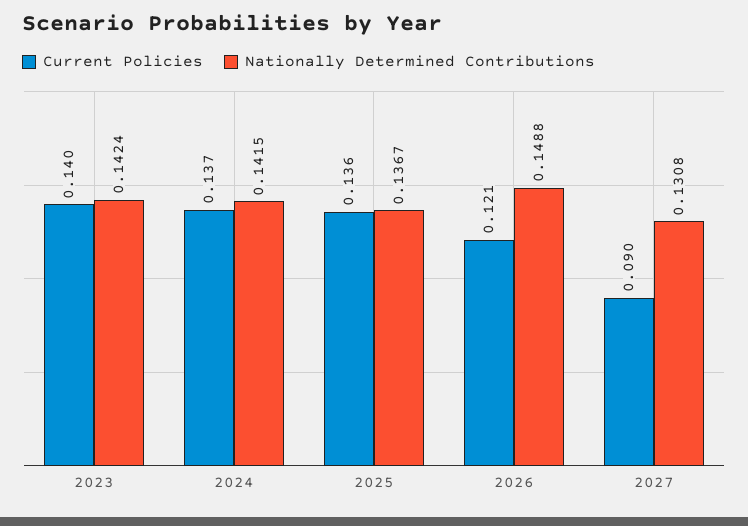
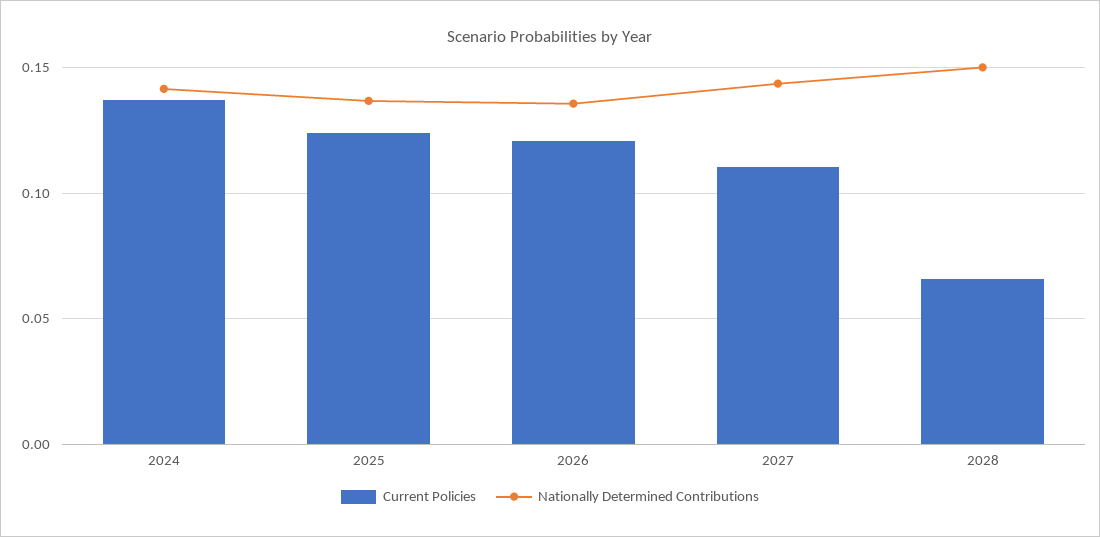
Current Policies, 2023: 0.14 -> none
Nationally Determined Contributions, 2023: 0.1424 -> none
Current Policies, 2025: 0.136 -> 0.125
Nationally Determined Contributions, 2026: 0.1488 -> 0.135
Current Policies, 2027: 0.09 -> 0.11
Nationally Determined Contributions, 2027: 0.1308 -> 0.145
Current Policies, 2028: none -> 0.065
Nationally Determined Contributions, 2028: none -> 0.15

